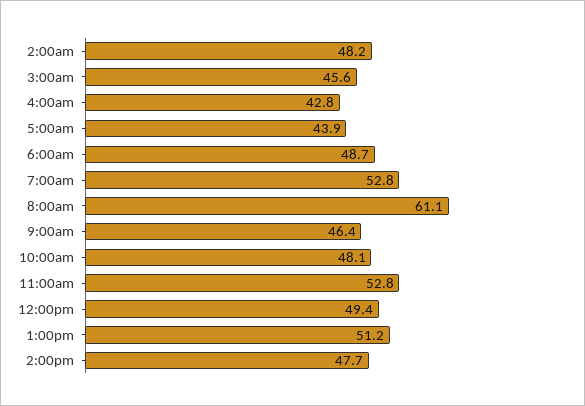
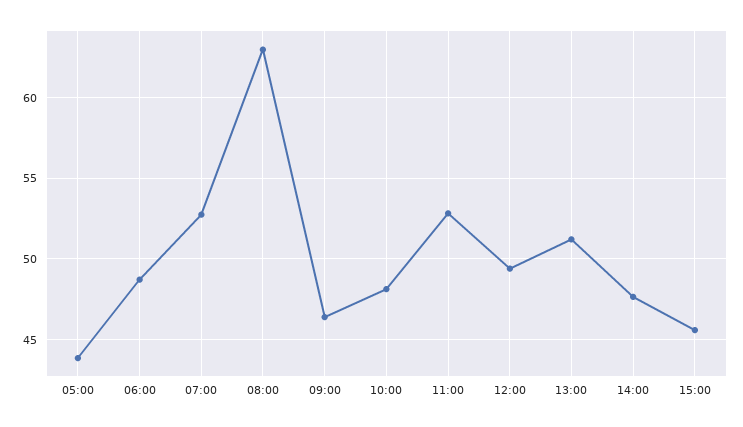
2:00am: 48.2 -> none
3:00am: 45.6 -> none
4:00am: 42.8 -> none
8:00am: 61.1 -> 63
15:00: none -> 45.5

